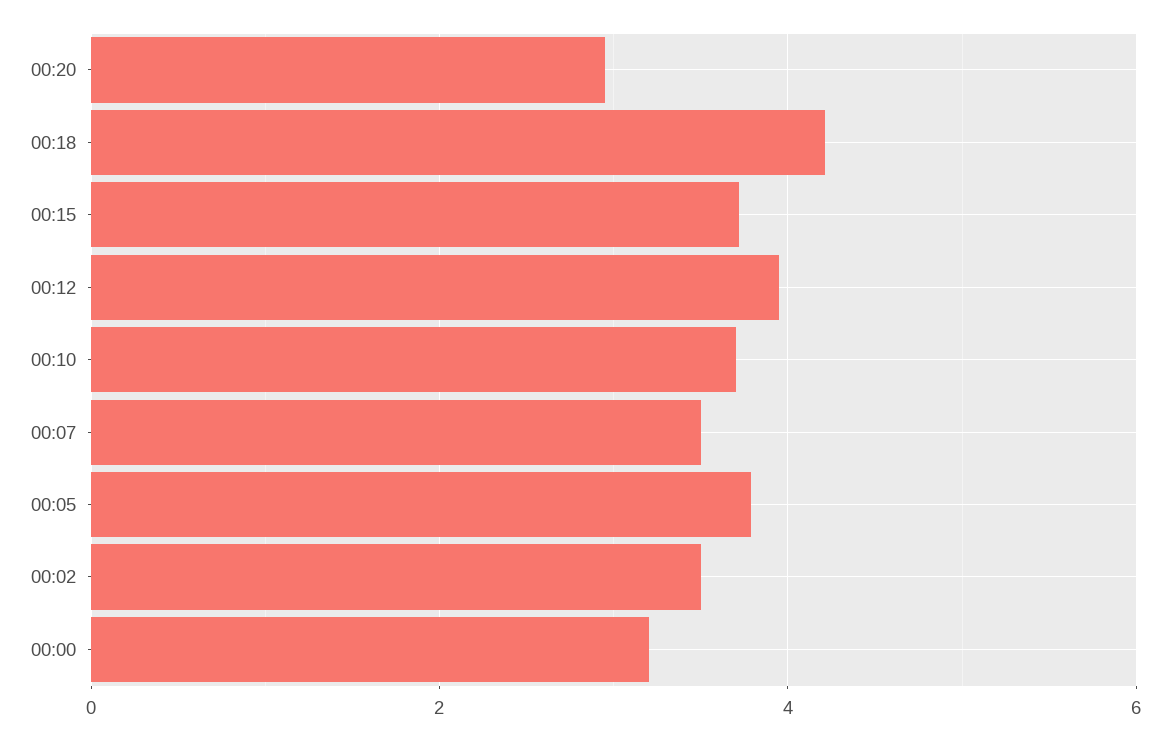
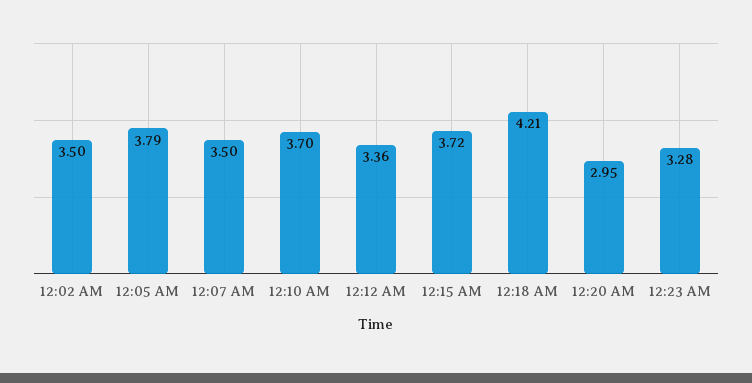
00:12: 4 -> 3.36
00:00: 3.2 -> none
12:23 AM: none -> 3.28

